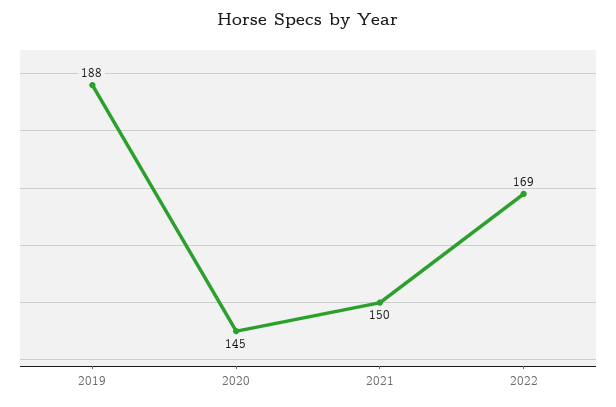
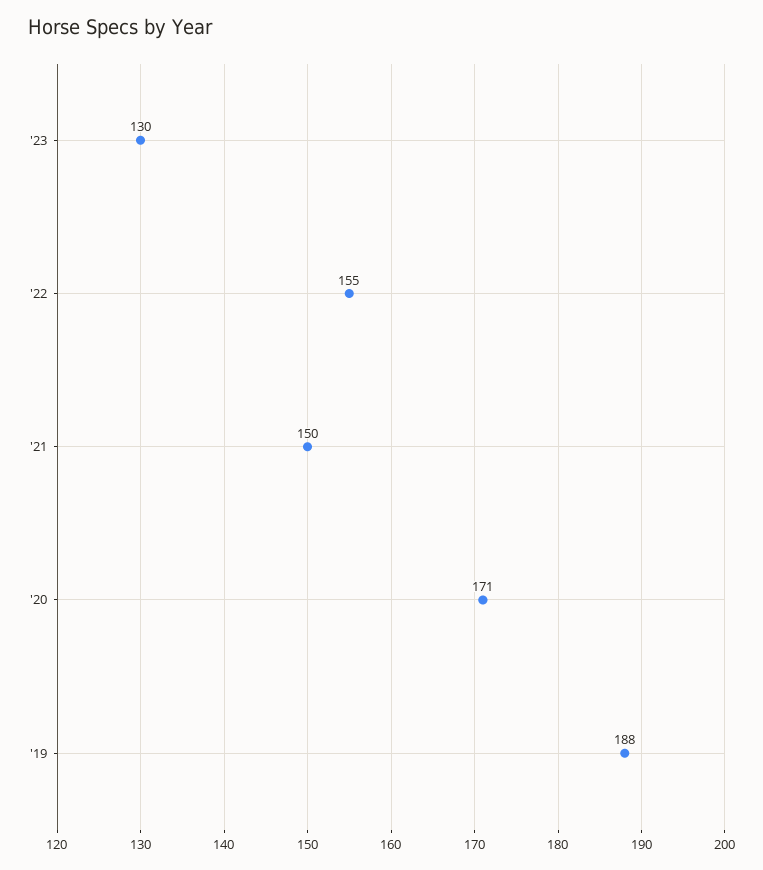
2020: 145 -> 171
2022: 169 -> 155
'23: none -> 130

